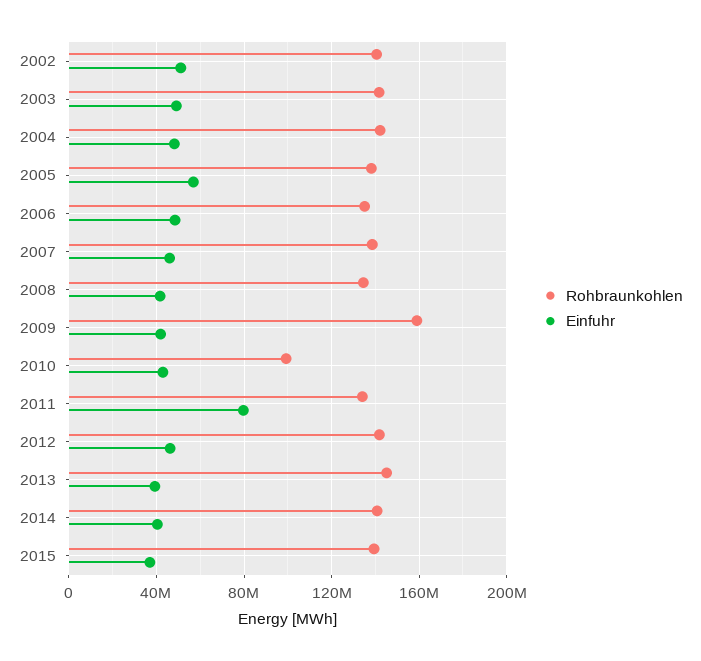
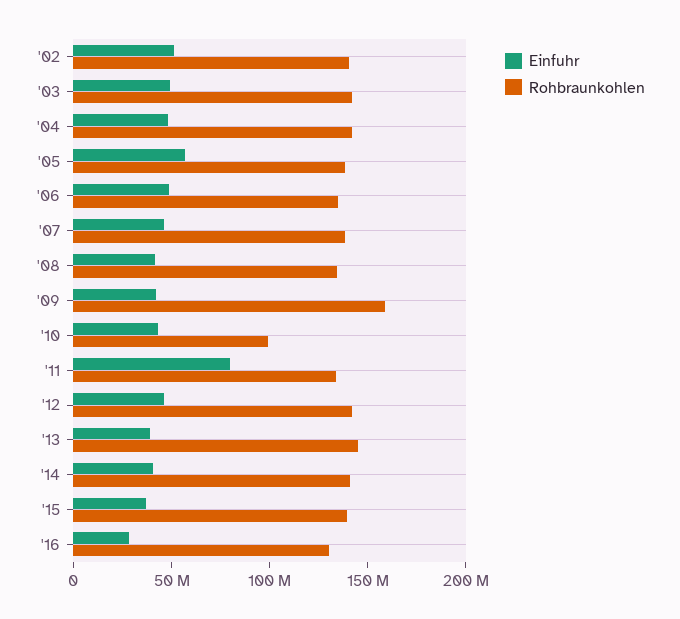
Einfuhr, '16: none -> 30000000
Rohbraunkohlen, '16: none -> 130000000

